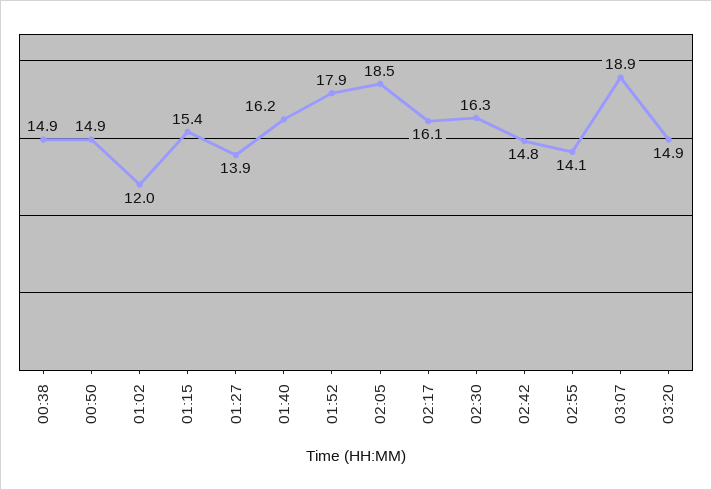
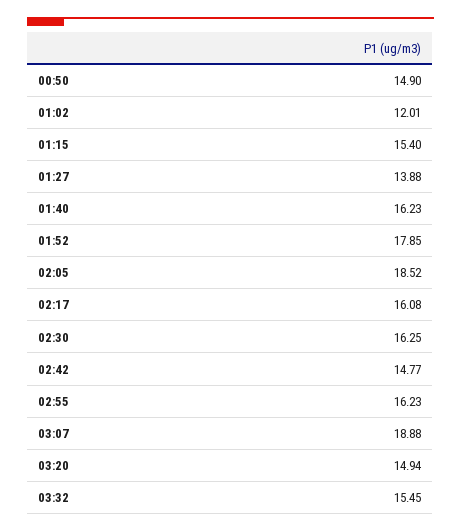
00:38: 14.9 -> none
02:55: 14.1 -> 16.23
03:32: none -> 15.45

